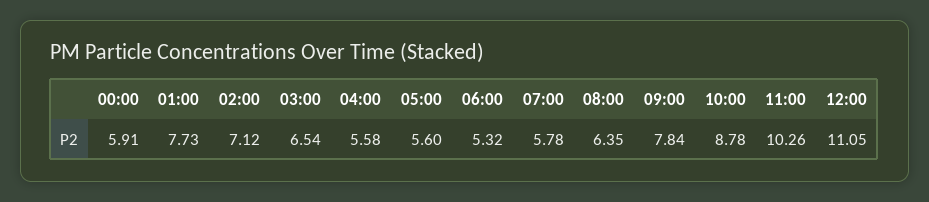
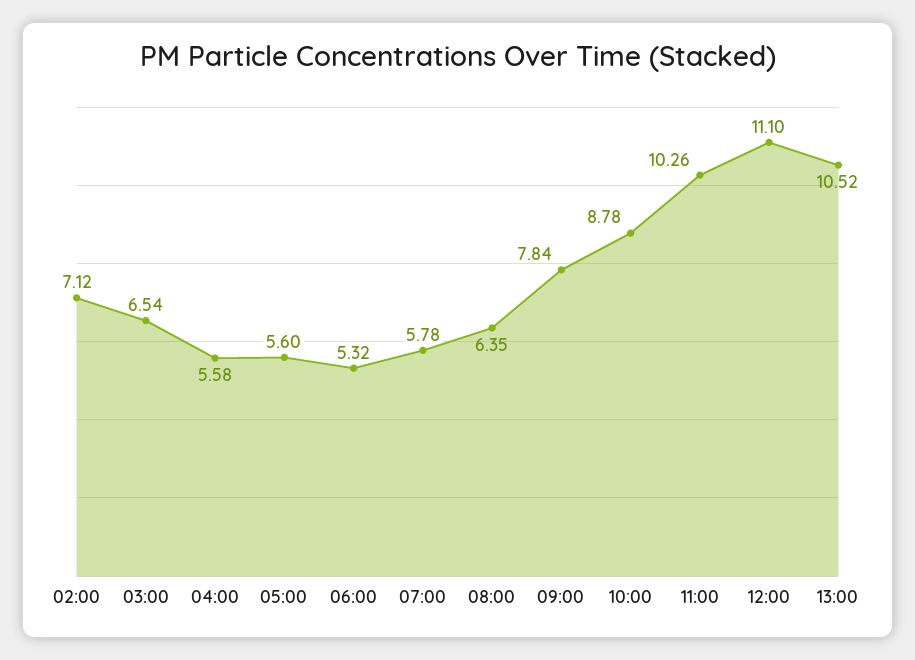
00:00: 5.91 -> none
01:00: 7.73 -> none
12:00: 11.05 -> 11.1
13:00: none -> 10.52

